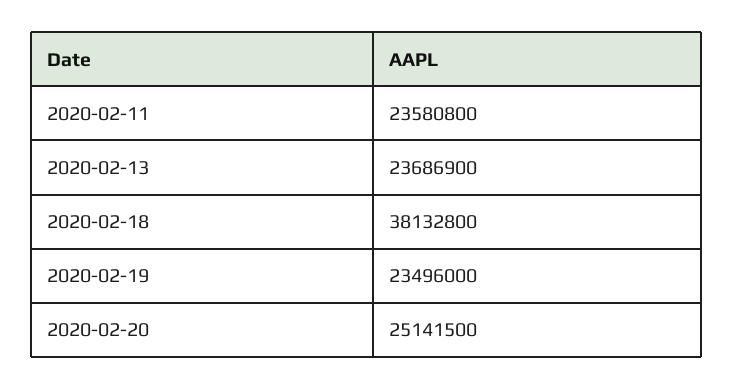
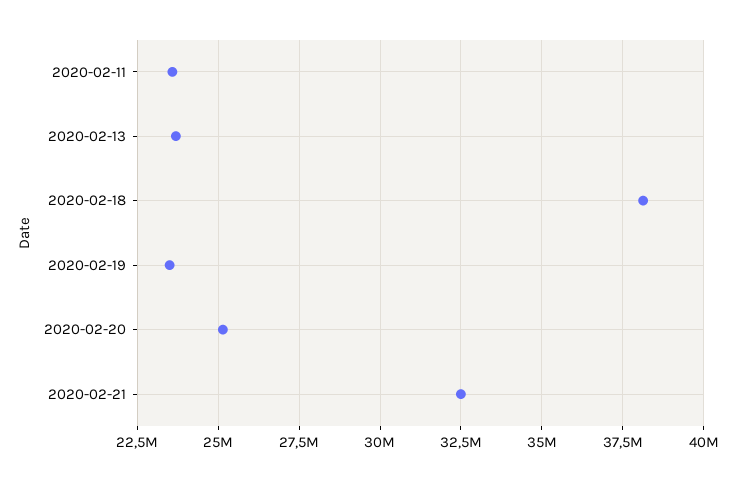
2020-02-21: none -> 32500000

